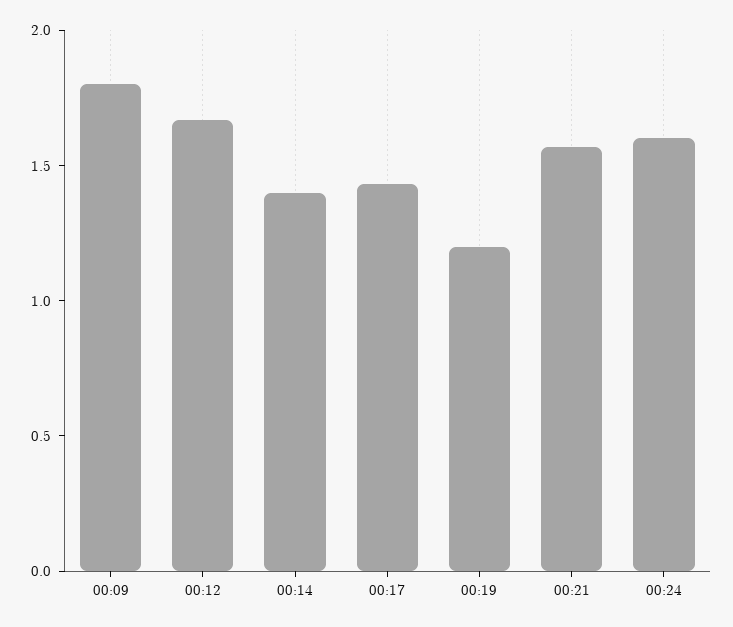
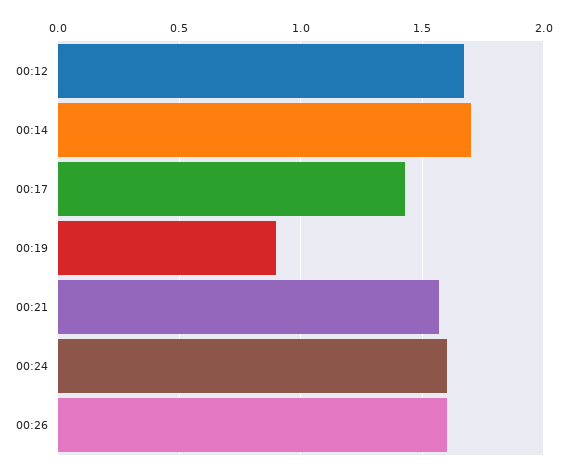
00:09: 1.8 -> none
00:14: 1.4 -> 1.7
00:19: 1.2 -> 0.9
00:26: none -> 1.6

